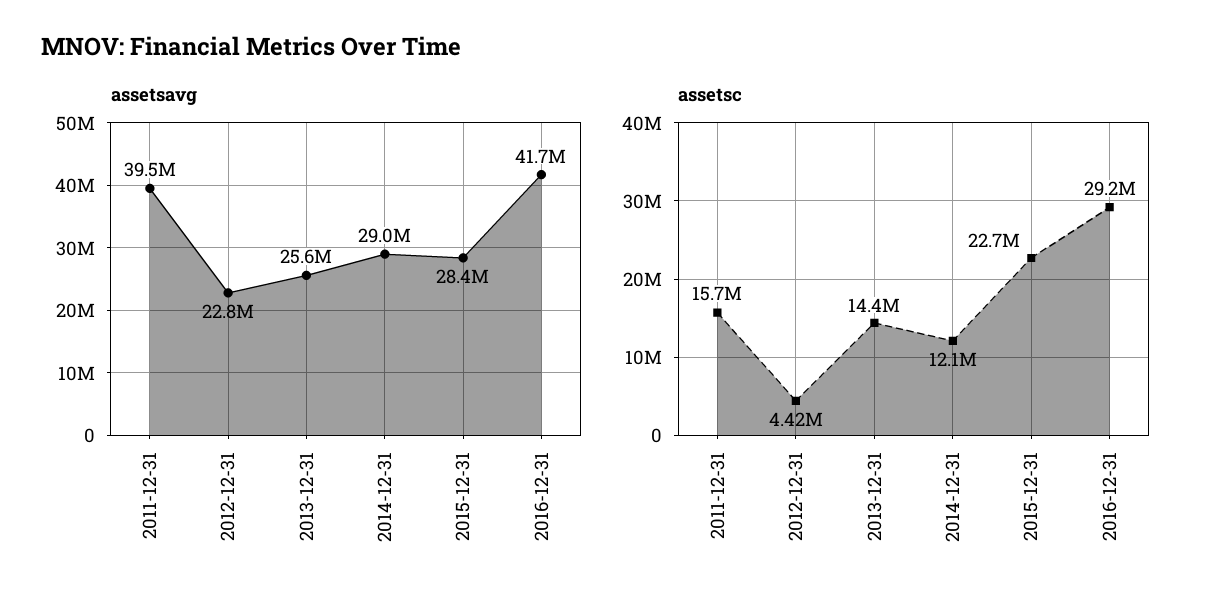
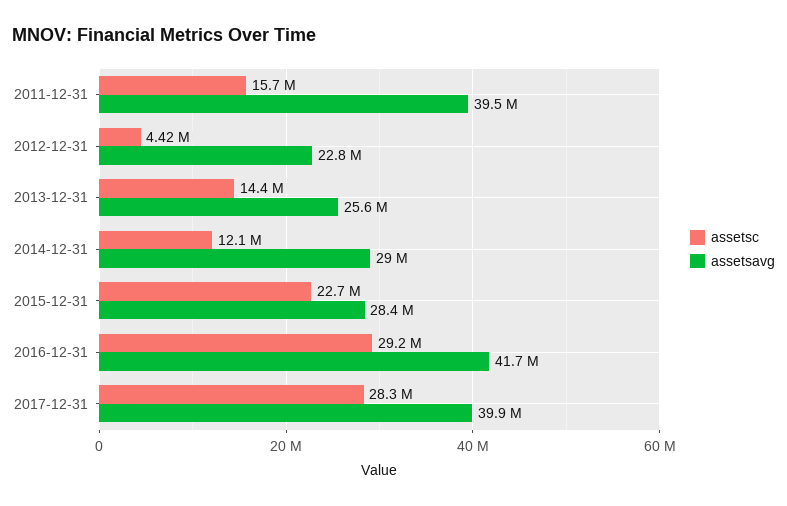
assetsc, 2017-12-31: none -> 28300000
assetsavg, 2017-12-31: none -> 39900000

